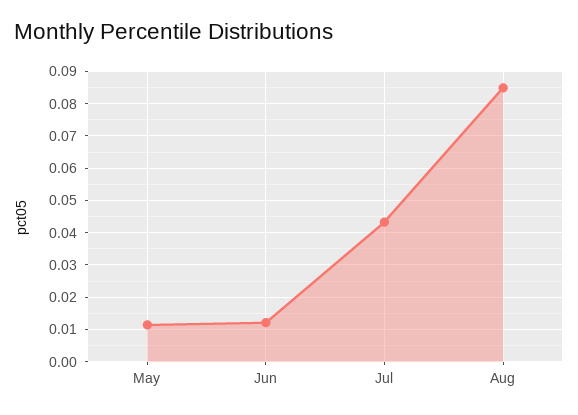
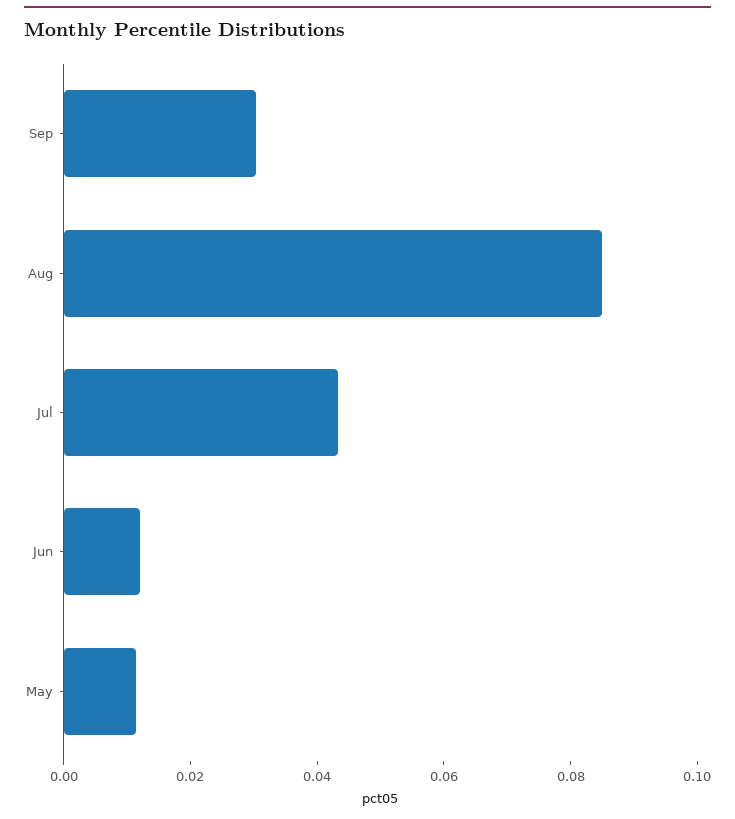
Sep: none -> 0.03

